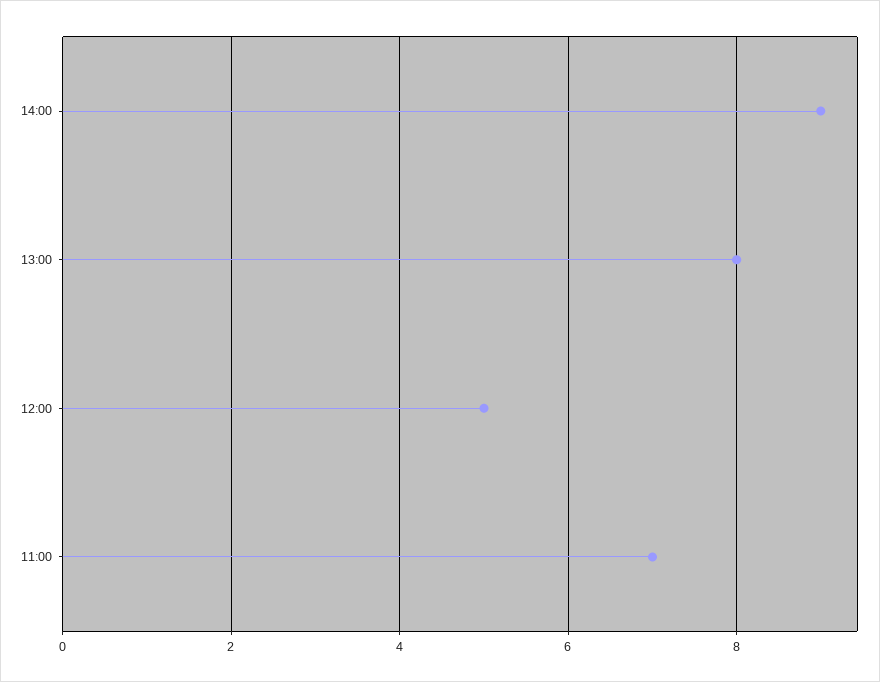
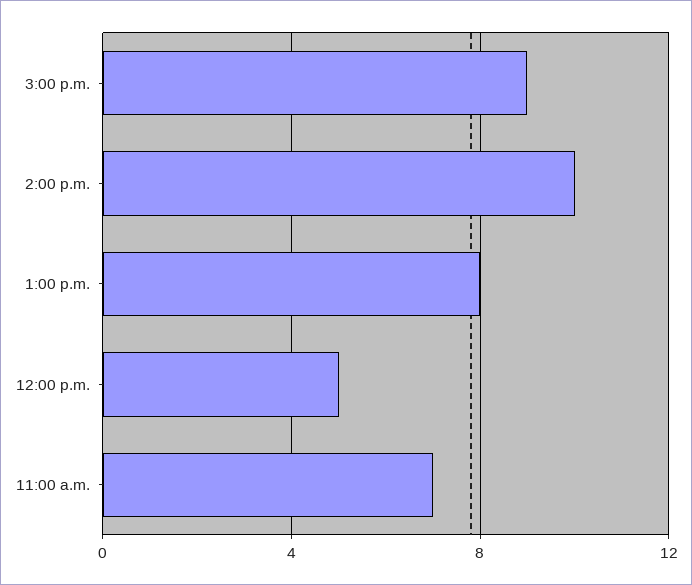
14:00: 9 -> 10
3:00 p.m.: none -> 9

